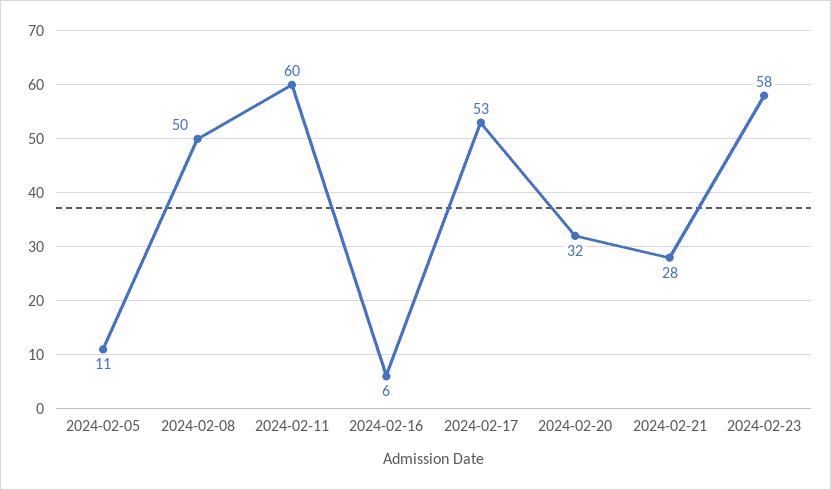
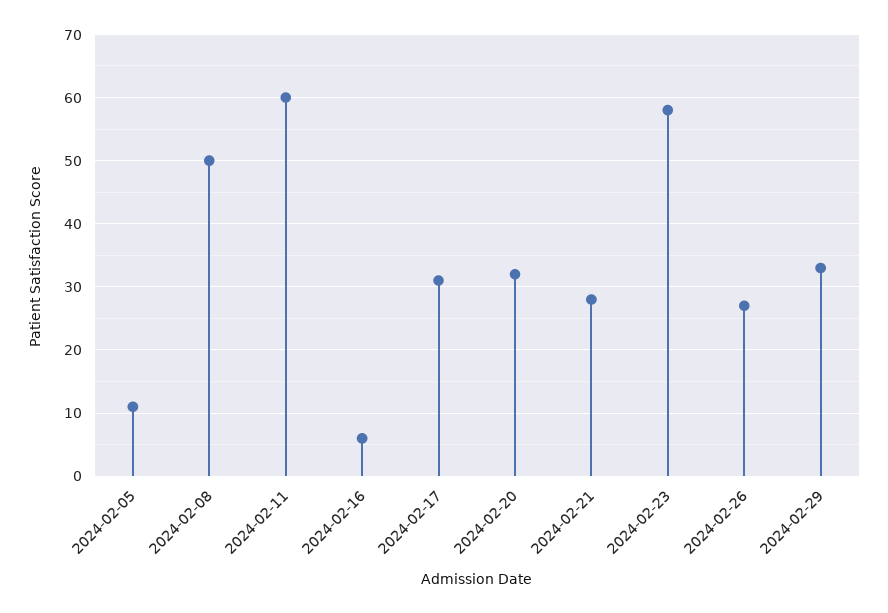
2024-02-17: 53 -> 31
2024-02-26: none -> 27
2024-02-29: none -> 33

